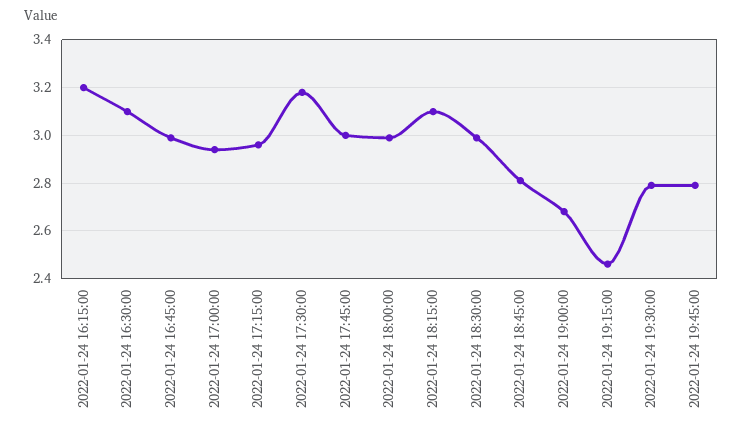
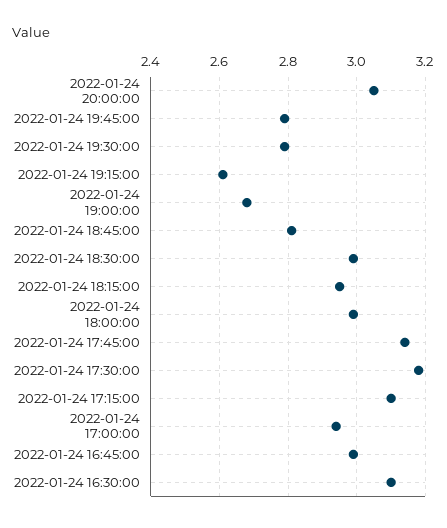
2022-01-24 16:15:00: 3.2 -> none
2022-01-24 17:15:00: 2.95 -> 3.1
2022-01-24 17:45:00: 3 -> 3.15
2022-01-24 18:15:00: 3.1 -> 2.95
2022-01-24 19:15:00: 2.45 -> 2.6
2022-01-24 20:00:00: none -> 3.05

